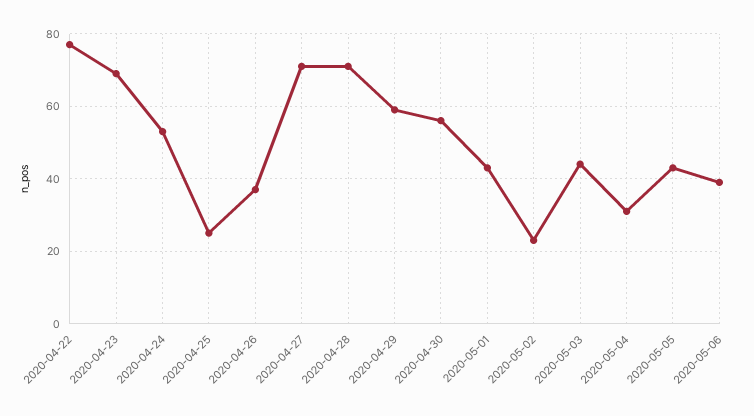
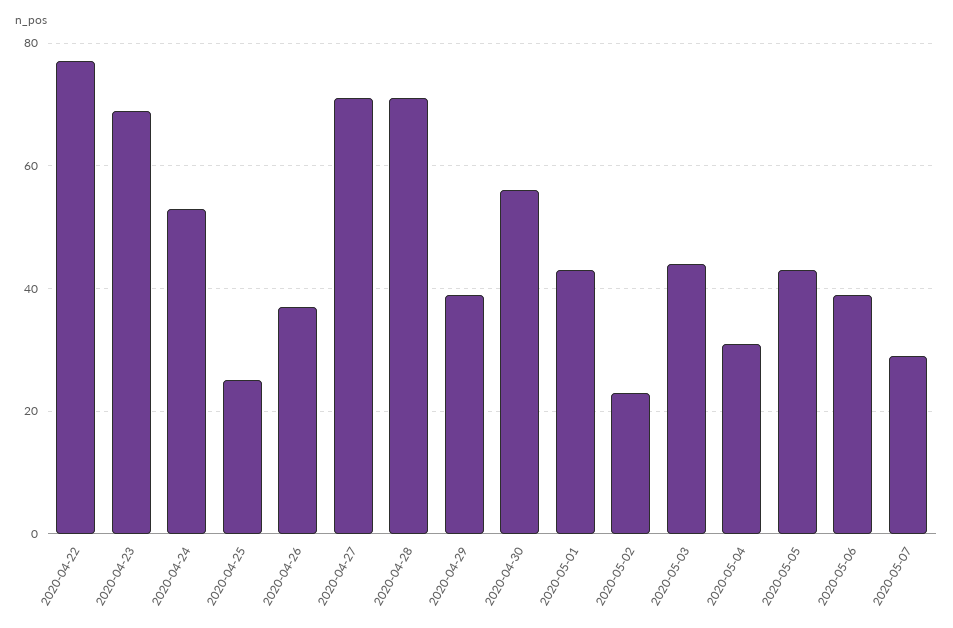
2020-04-29: 60 -> 40
2020-05-07: none -> 30

